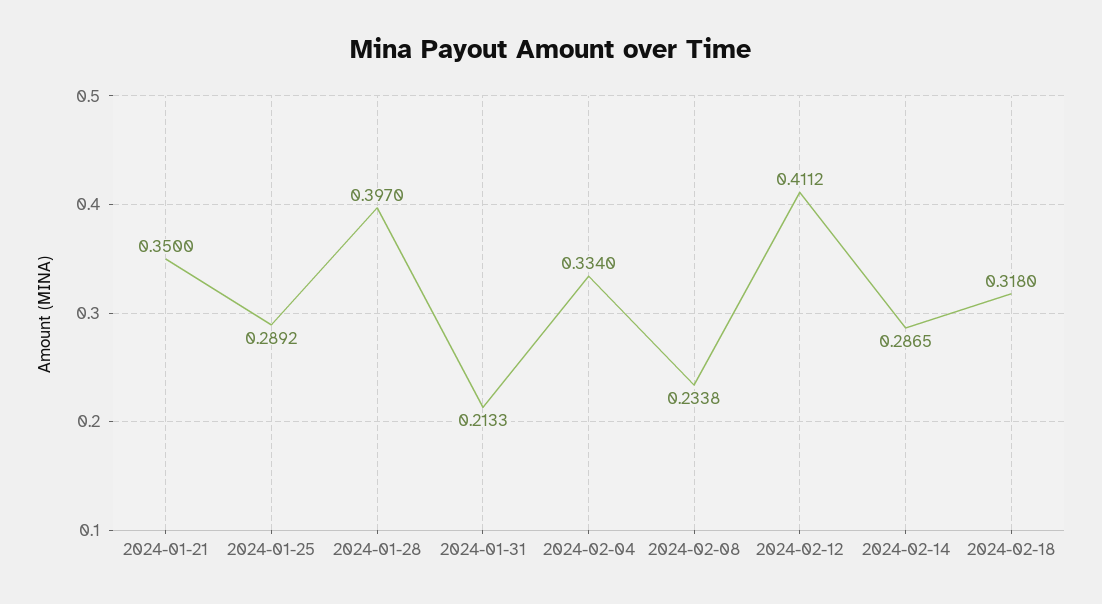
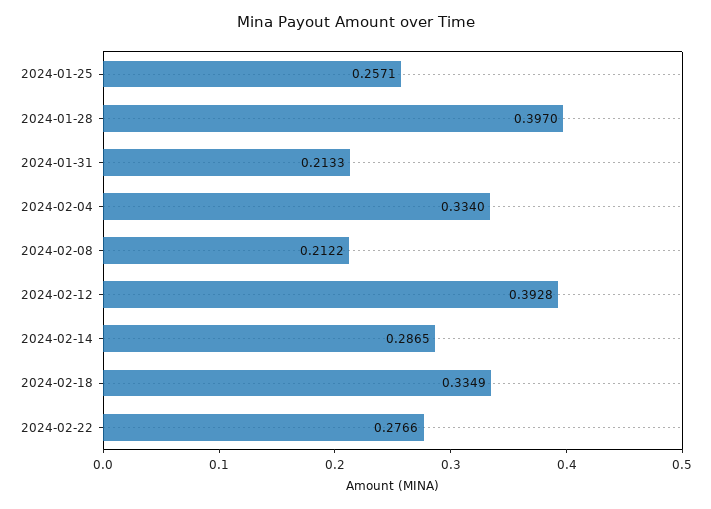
2024-01-21: 0.35 -> none
2024-01-25: 0.2892 -> 0.2571
2024-02-08: 0.2338 -> 0.2122
2024-02-12: 0.4112 -> 0.3928
2024-02-18: 0.318 -> 0.3349
2024-02-22: none -> 0.2766

